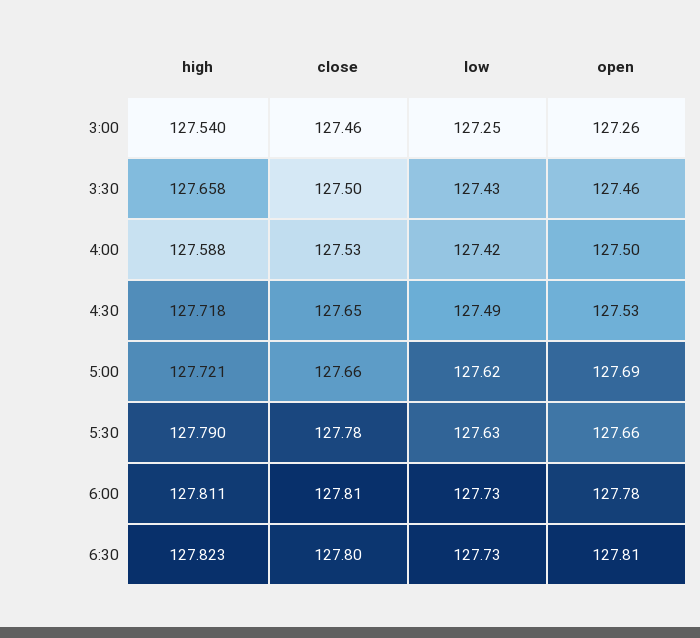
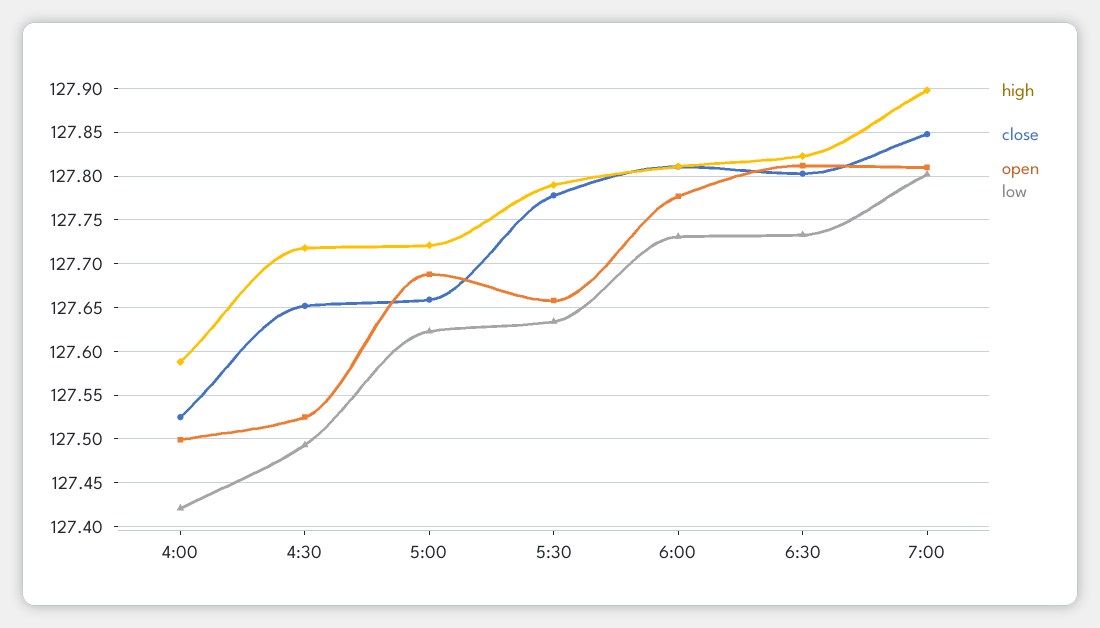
high, 3:00: 127.54 -> none
close, 3:00: 127.46 -> none
low, 3:00: 127.25 -> none
open, 3:00: 127.26 -> none
high, 3:30: 127.658 -> none
close, 3:30: 127.5 -> none
low, 3:30: 127.43 -> none
open, 3:30: 127.46 -> none
high, 7:00: none -> 127.9
close, 7:00: none -> 127.85
open, 7:00: none -> 127.81
low, 7:00: none -> 127.8

